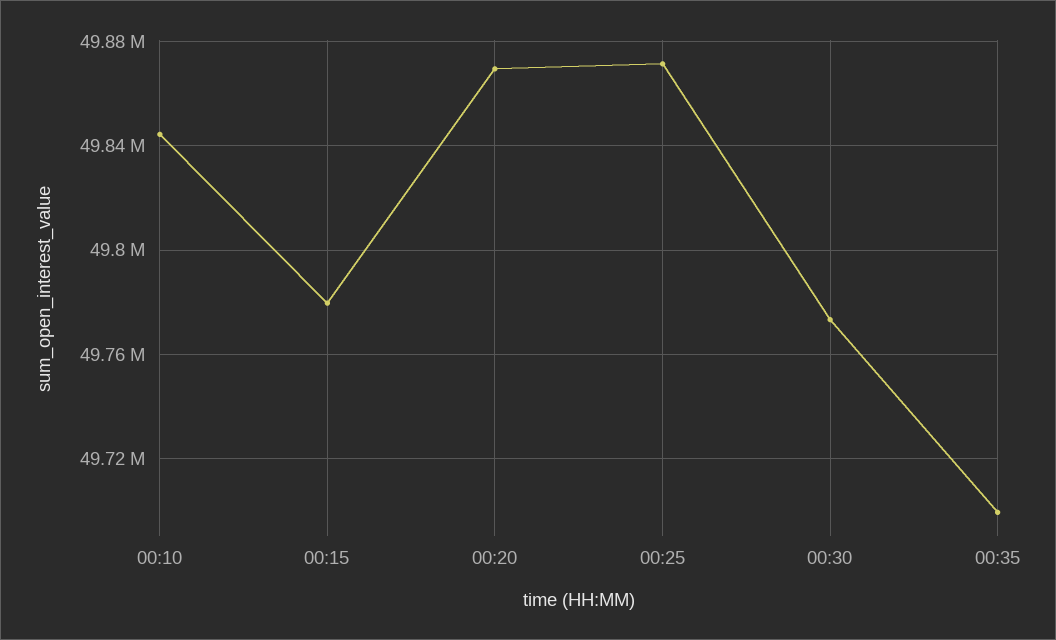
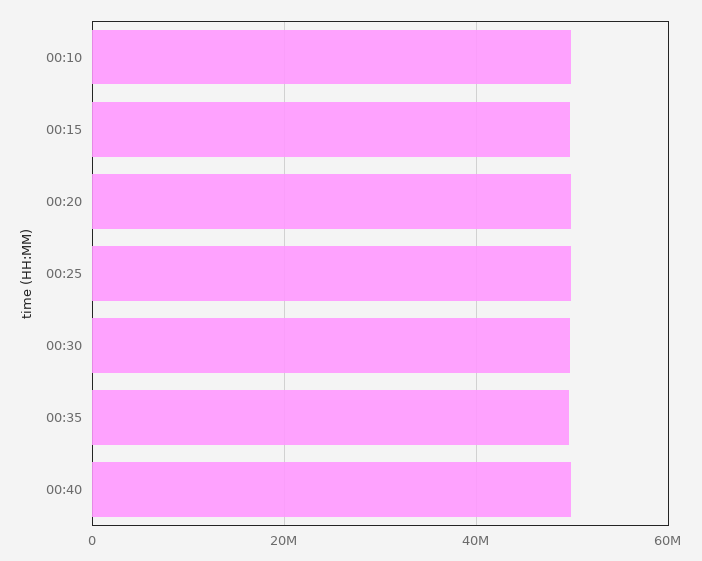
00:40: none -> 50000000

